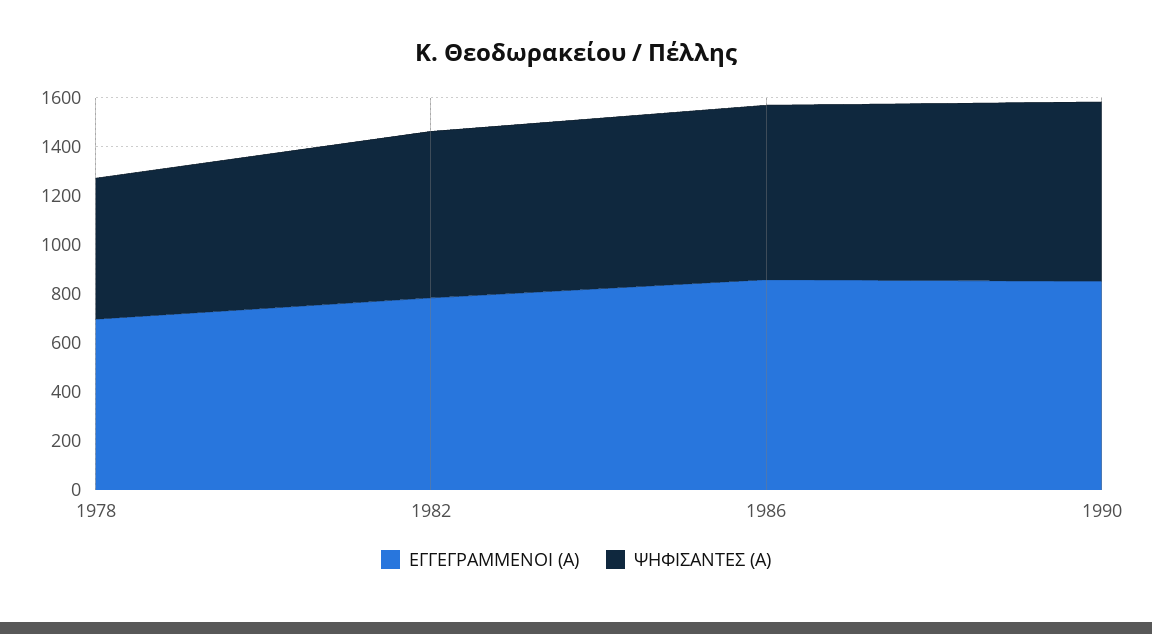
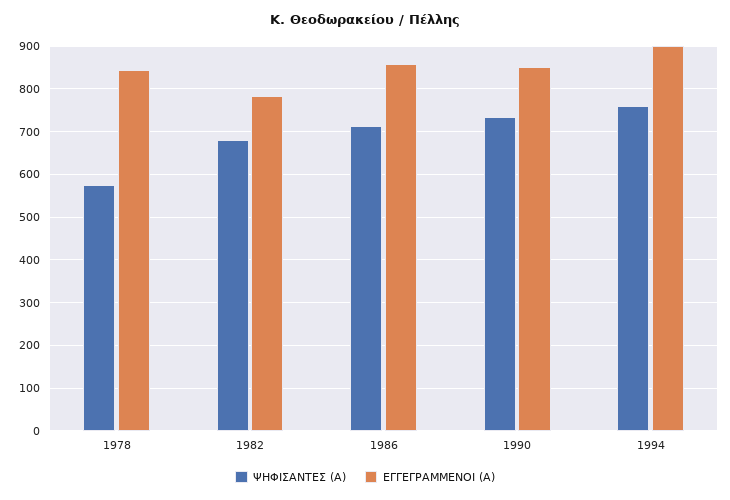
ΕΓΓΕΓΡΑΜΜΕΝΟΙ (Α), 1978: 700 -> 840
ΨΗΦΙΣΑΝΤΕΣ (Α), 1994: none -> 760
ΕΓΓΕΓΡΑΜΜΕΝΟΙ (Α), 1994: none -> 900

